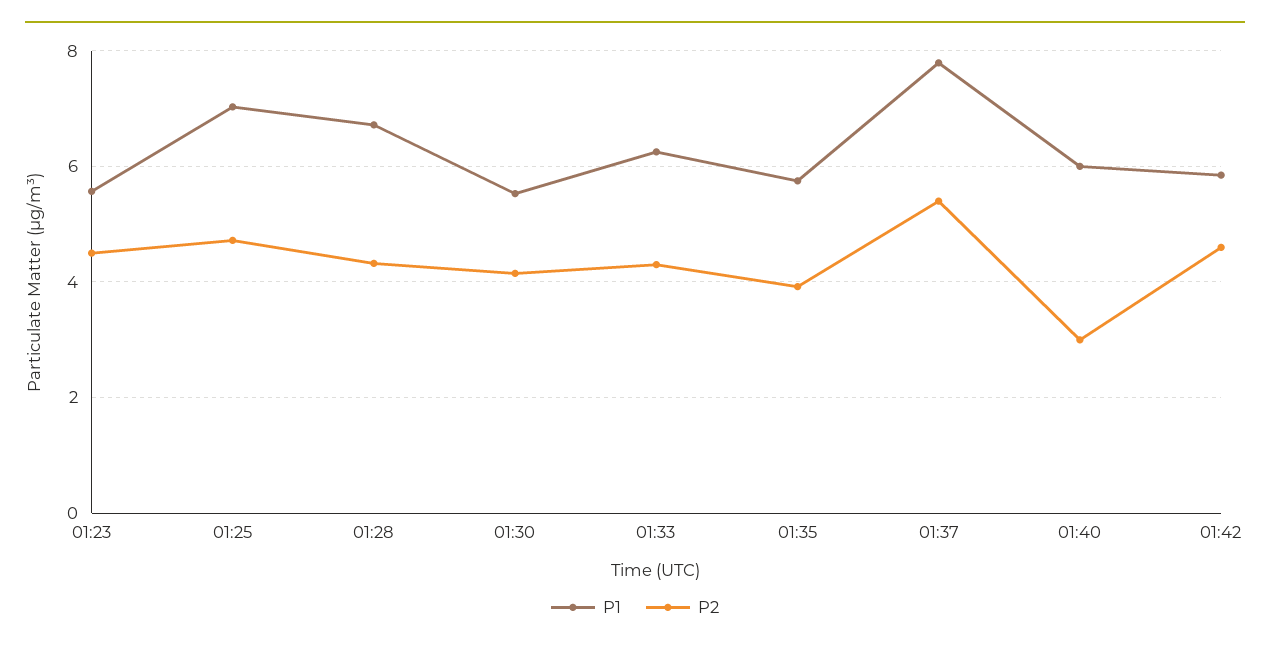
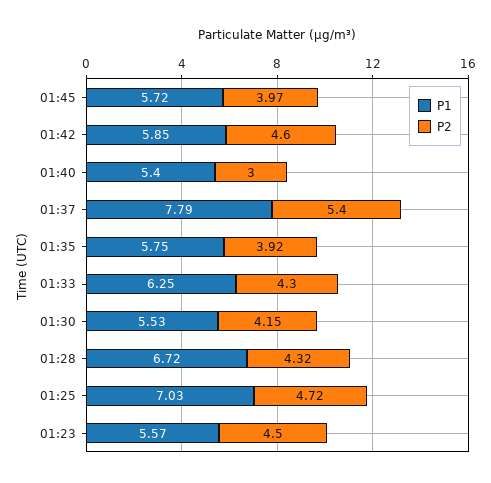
P1, 01:40: 6 -> 5.4
P1, 01:45: none -> 5.72
P2, 01:45: none -> 3.97

